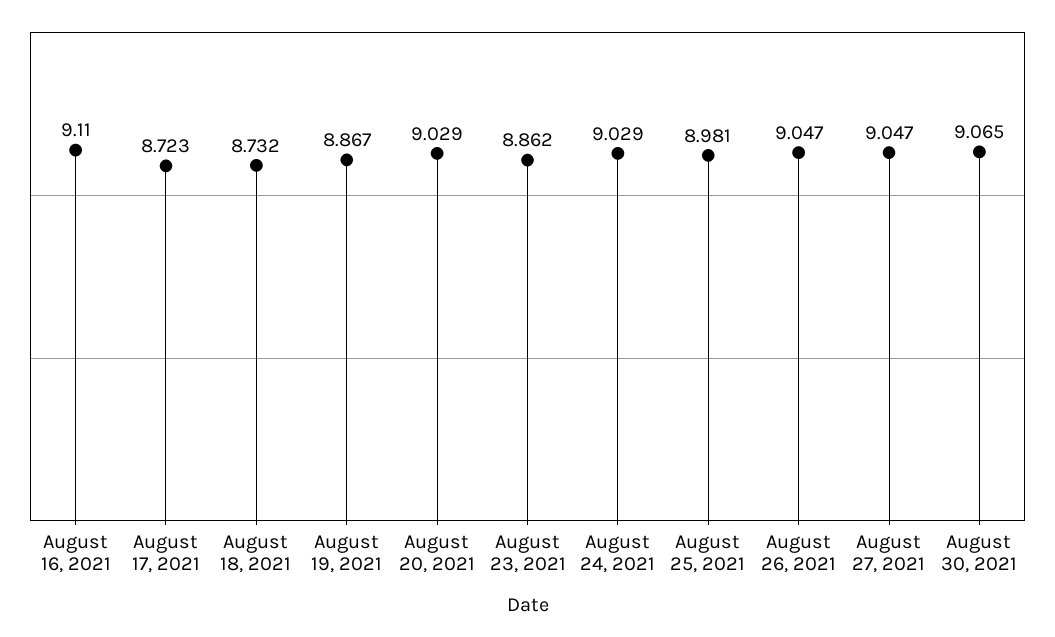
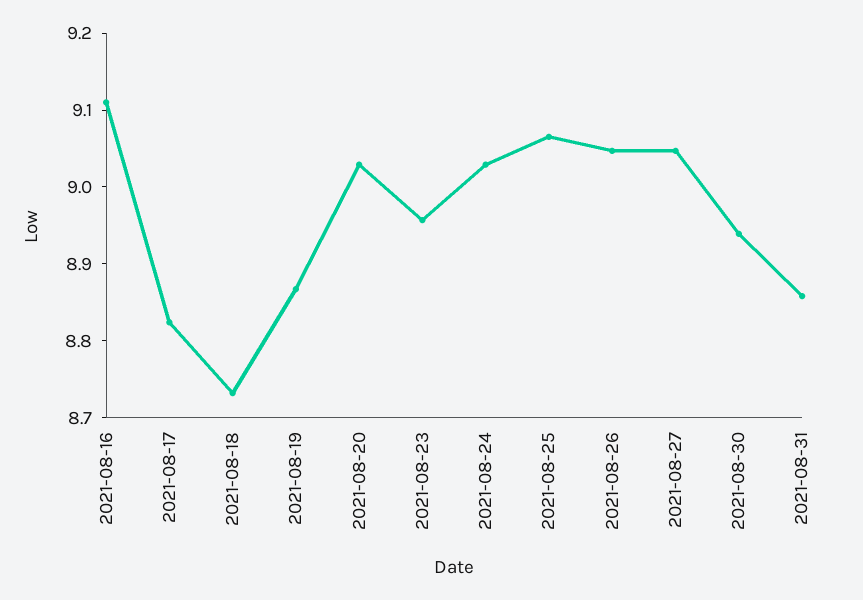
August 17, 2021: 8.723 -> 8.82
August 23, 2021: 8.862 -> 8.96
August 25, 2021: 8.981 -> 9.06
August 30, 2021: 9.065 -> 8.94
2021-08-31: none -> 8.86

